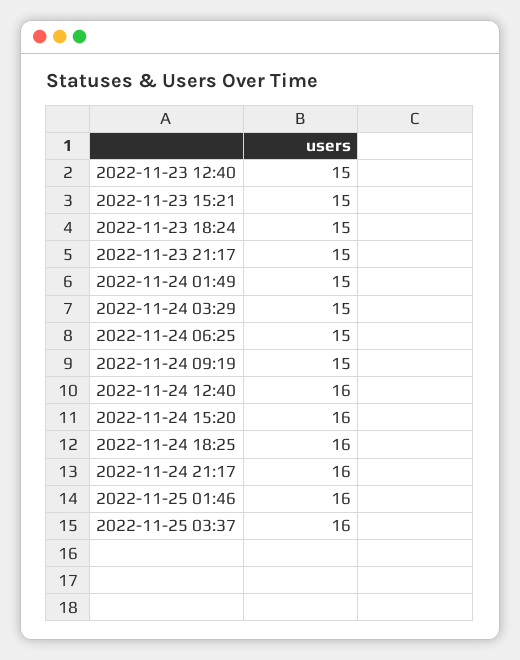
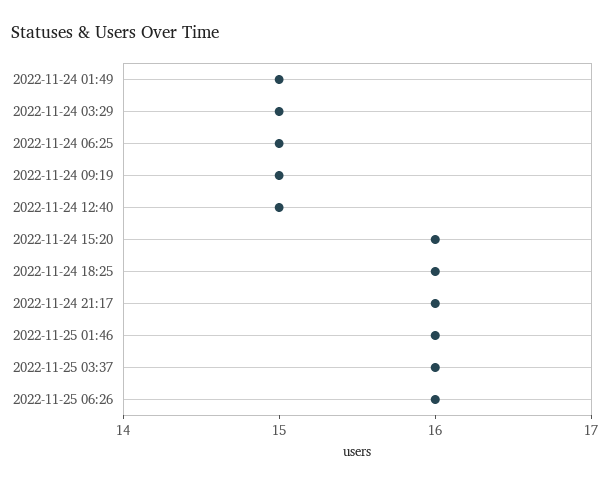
2022-11-23 12:40: 15 -> none
2022-11-23 15:21: 15 -> none
2022-11-23 18:24: 15 -> none
2022-11-23 21:17: 15 -> none
2022-11-24 12:40: 16 -> 15
2022-11-25 06:26: none -> 16

